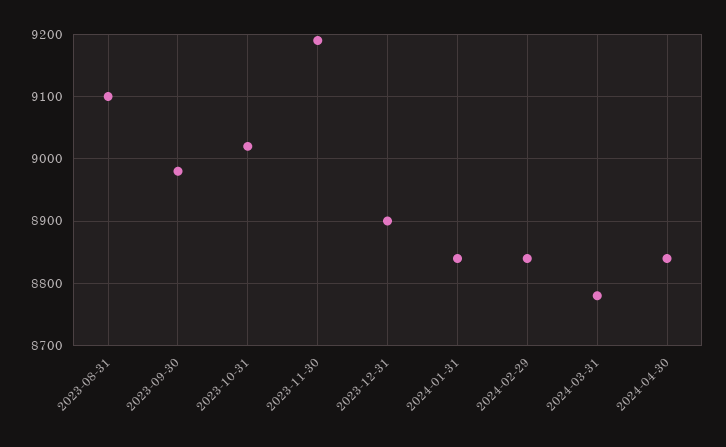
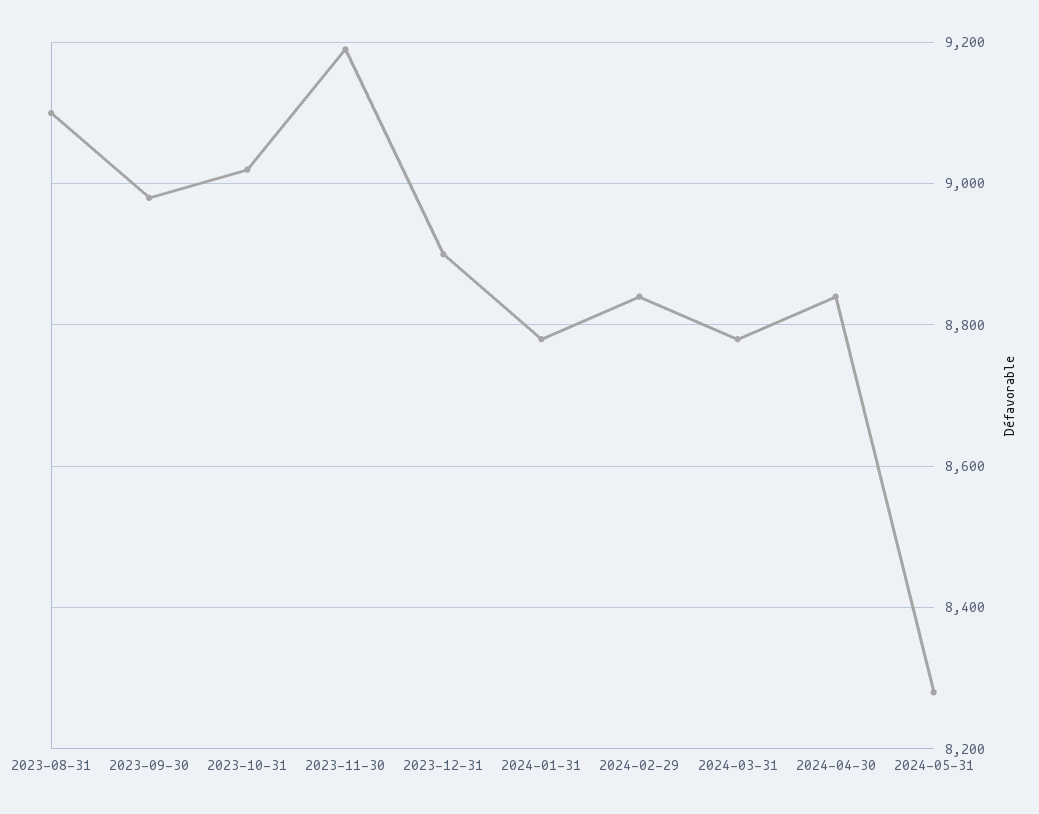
2024-01-31: 8840 -> 8780
2024-05-31: none -> 8280

